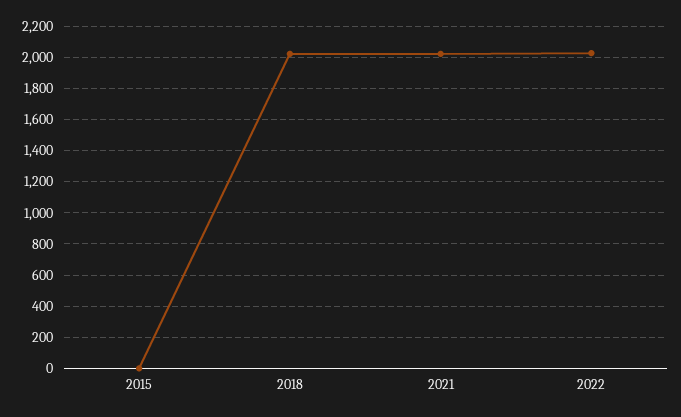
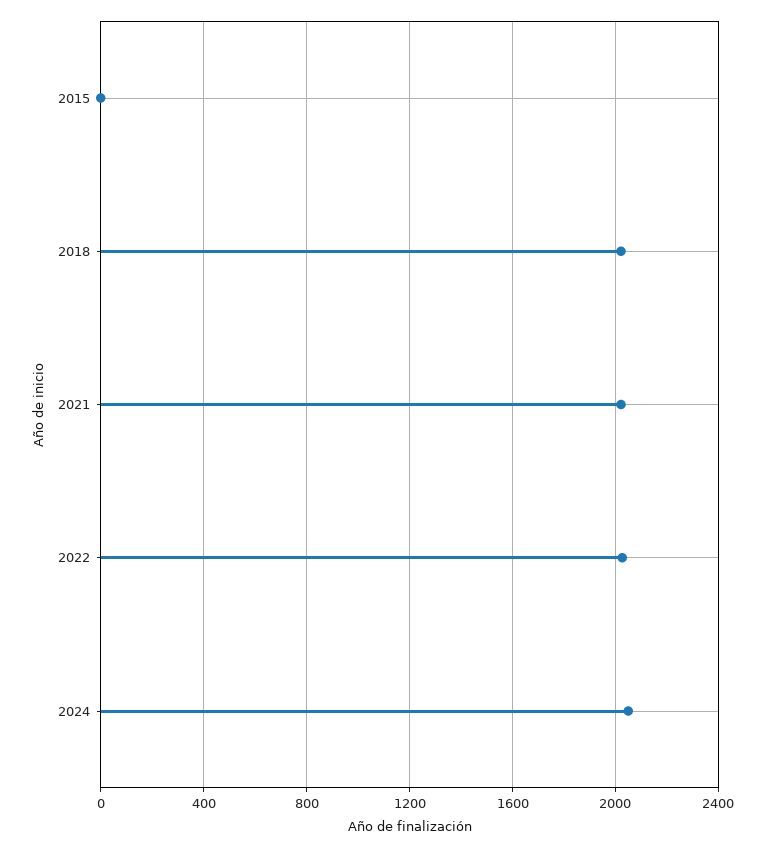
2024: none -> 2050

